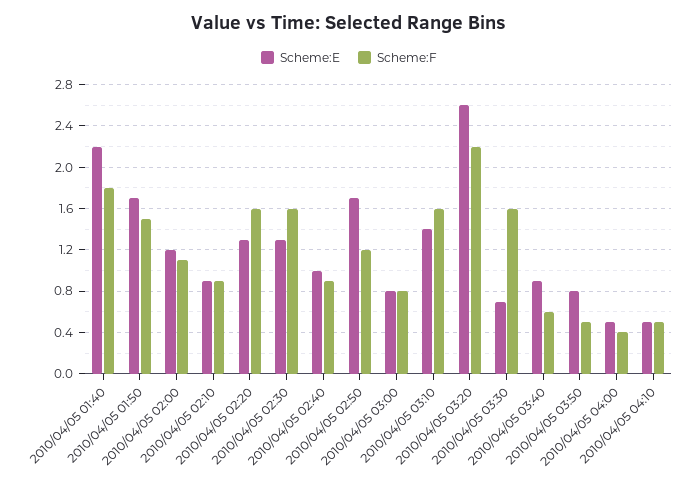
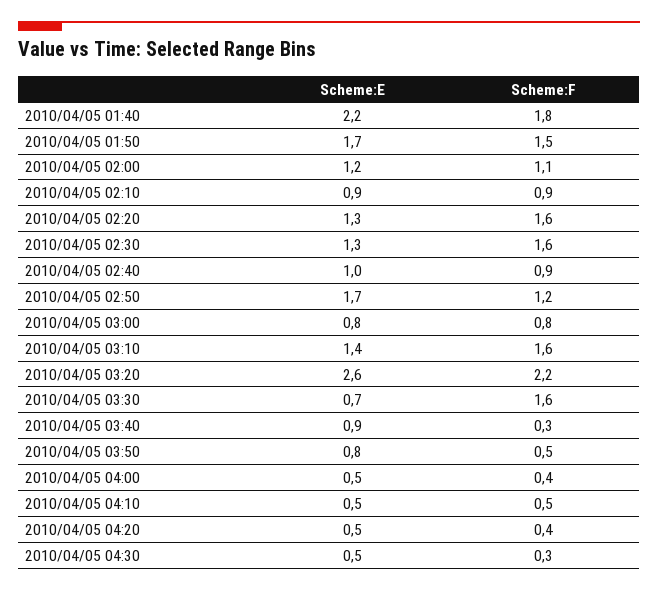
Scheme:F, 2010/04/05 03:40: 0.6 -> 0.3
Scheme:E, 2010/04/05 04:20: none -> 0.5
Scheme:F, 2010/04/05 04:20: none -> 0.4
Scheme:E, 2010/04/05 04:30: none -> 0.5
Scheme:F, 2010/04/05 04:30: none -> 0.3

